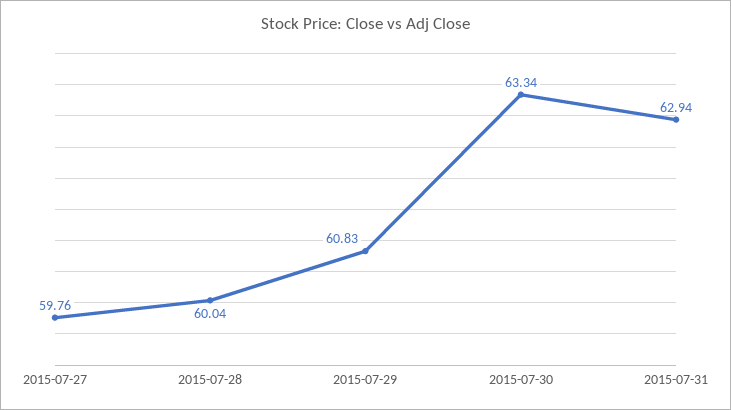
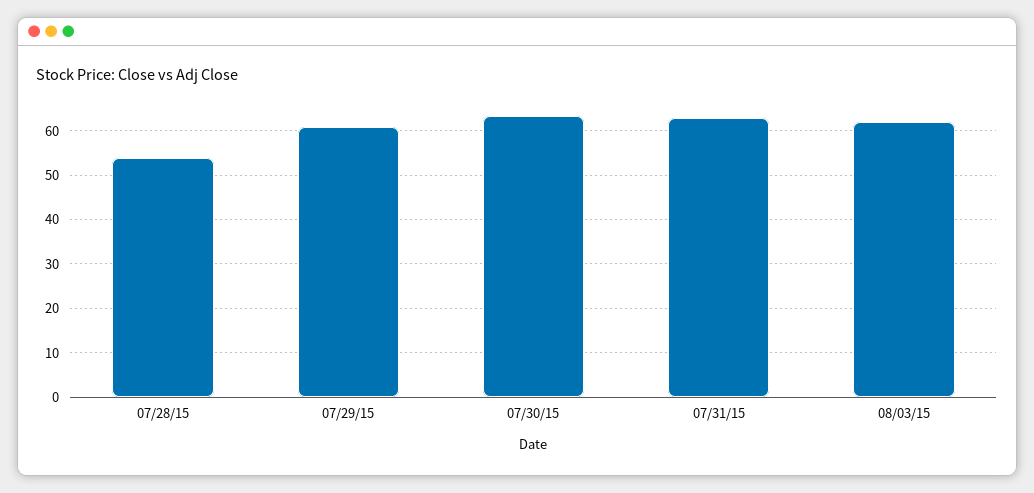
2015-07-27: 59.76 -> none
2015-07-28: 60.04 -> 54
08/03/15: none -> 62

